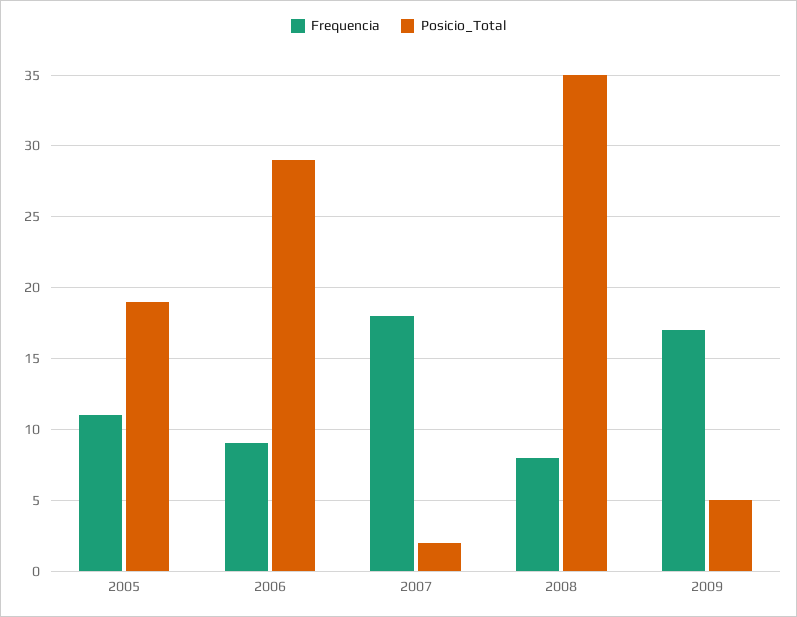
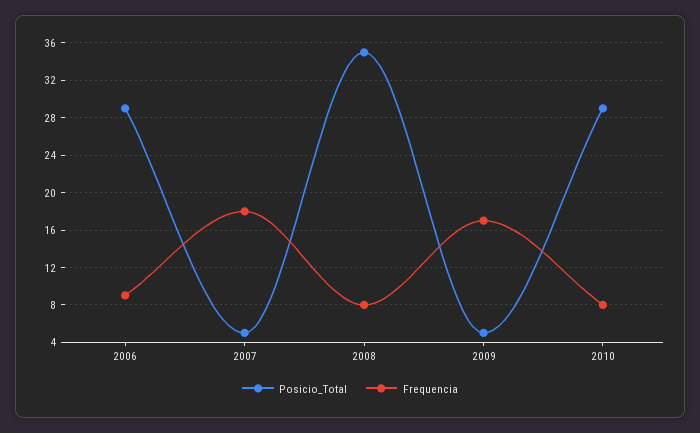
Frequencia, 2005: 11 -> none
Posicio_Total, 2005: 19 -> none
Posicio_Total, 2007: 2 -> 5
Posicio_Total, 2010: none -> 29
Frequencia, 2010: none -> 8

